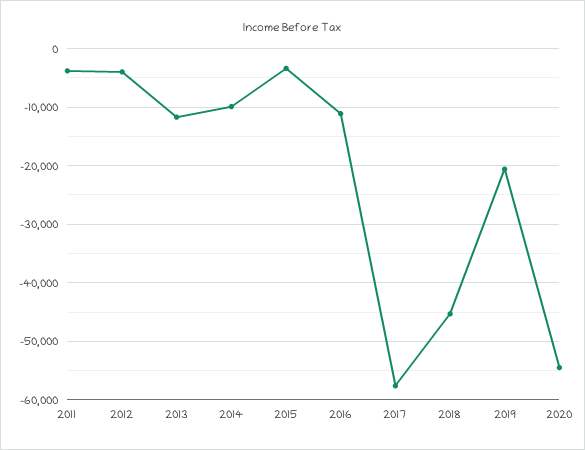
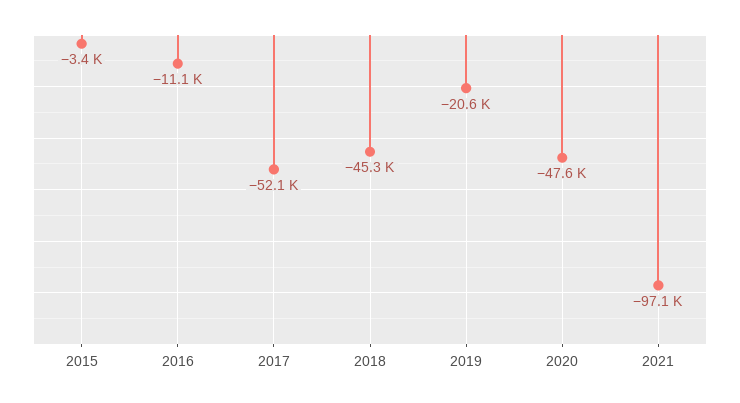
2011: -4000 -> none
2012: -4000 -> none
2013: -12000 -> none
2014: -10000 -> none
2017: -58000 -> -52100
2020: -54000 -> -47600
2021: none -> -97100

